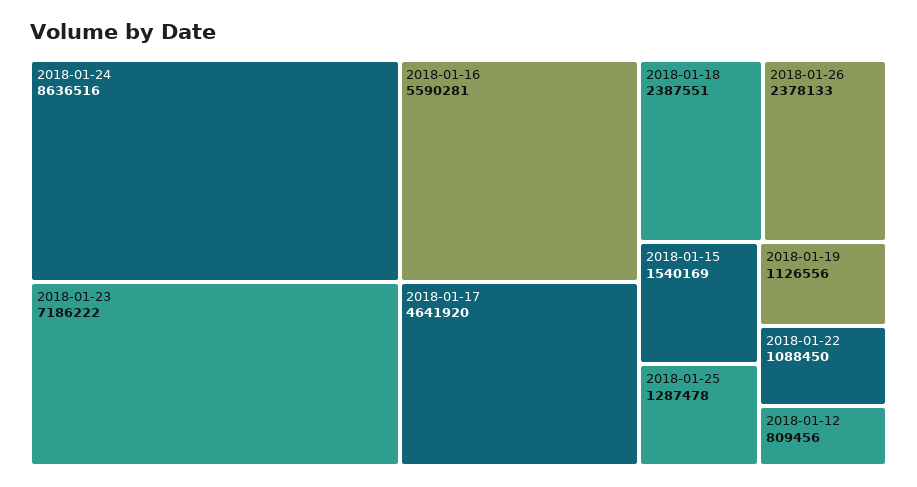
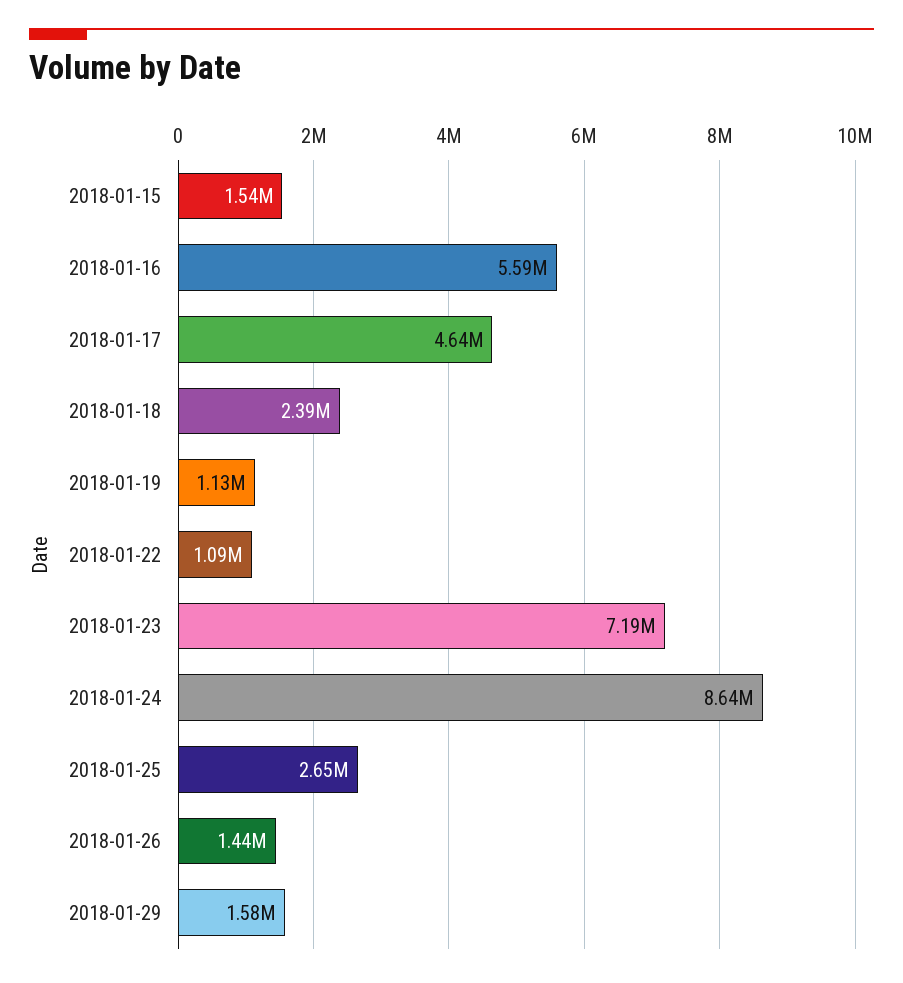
2018-01-26: 2378133 -> 1440000
2018-01-25: 1287478 -> 2650000
2018-01-12: 809456 -> none
2018-01-29: none -> 1580000

